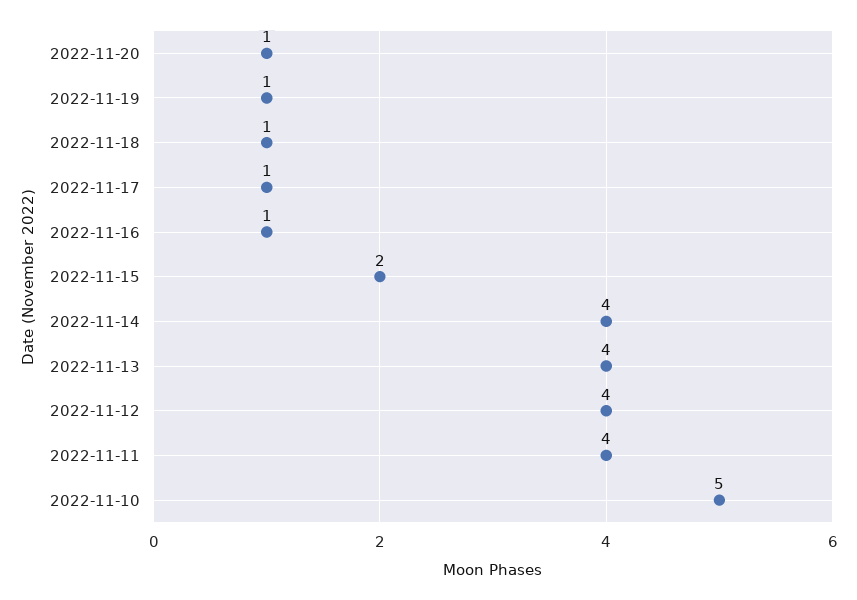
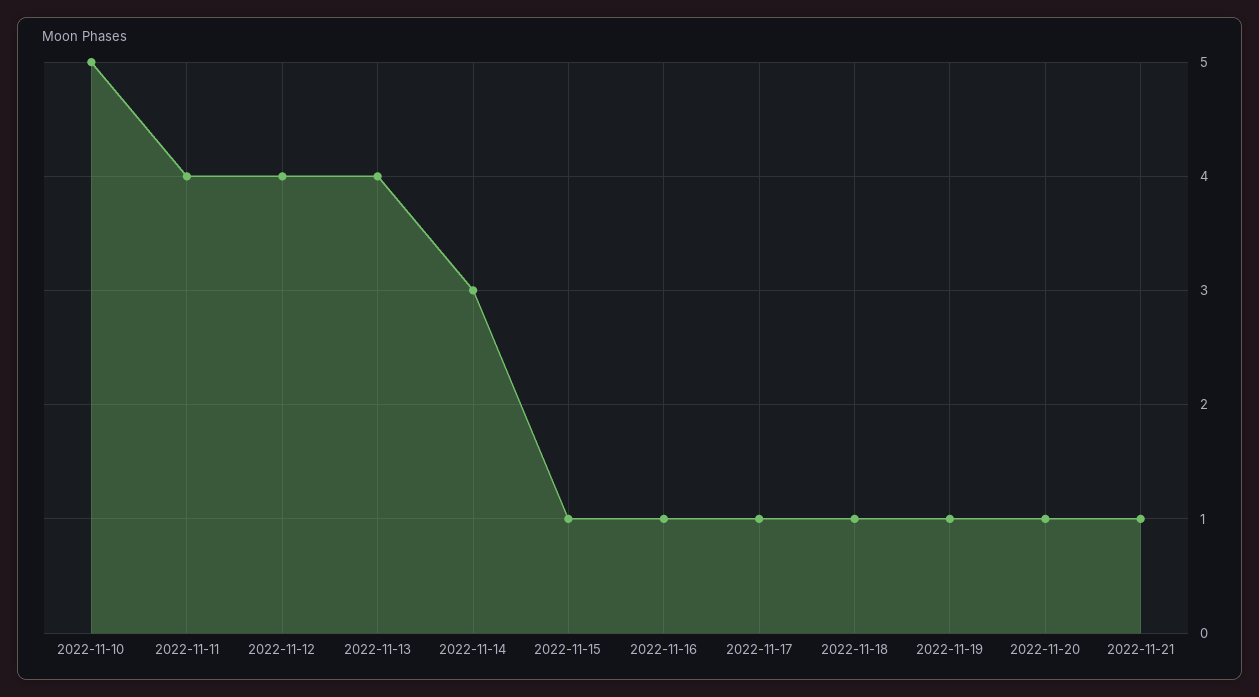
2022-11-15: 2 -> 1
2022-11-14: 4 -> 3
2022-11-21: none -> 1

